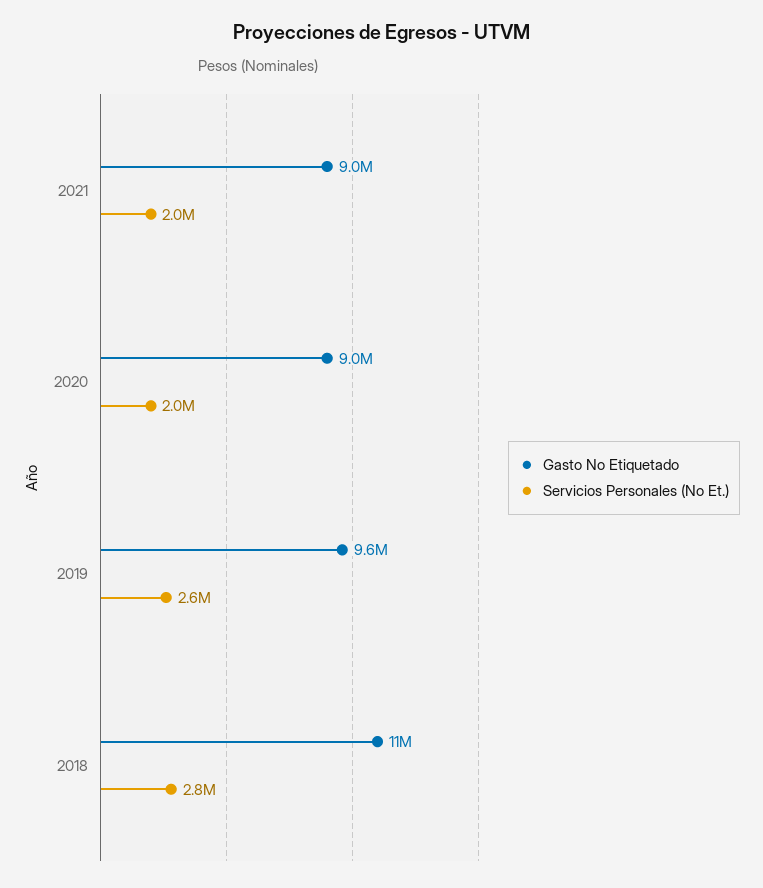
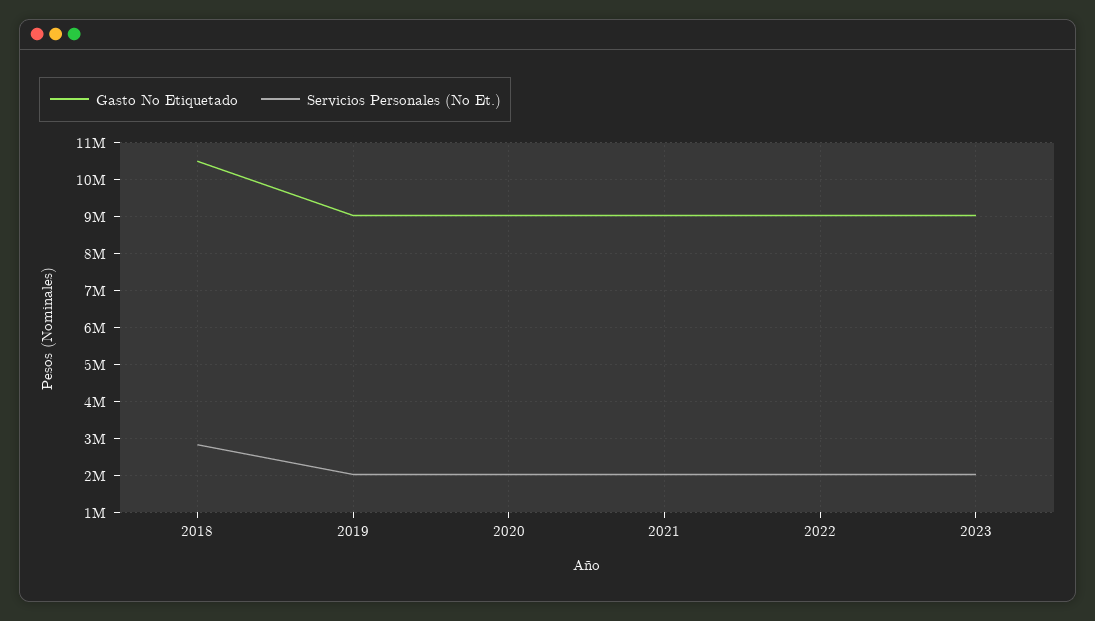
Gasto No Etiquetado, 2019: 9600000 -> 9000000
Servicios Personales (No Et.), 2019: 2600000 -> 2000000
Gasto No Etiquetado, 2022: none -> 9000000
Servicios Personales (No Et.), 2022: none -> 2000000
Gasto No Etiquetado, 2023: none -> 9000000
Servicios Personales (No Et.), 2023: none -> 2000000

